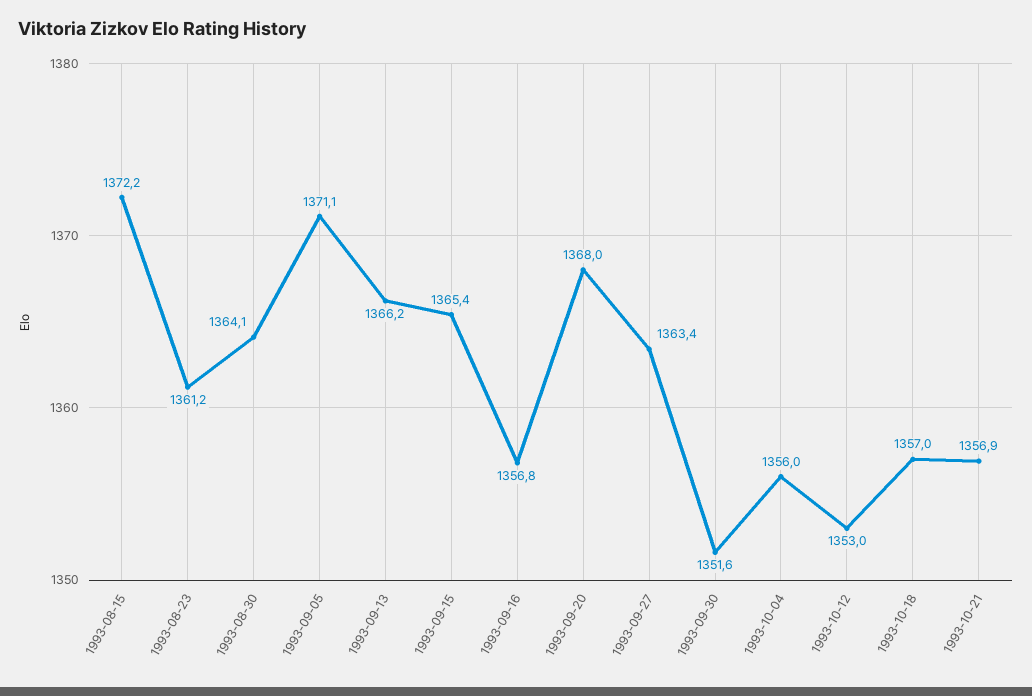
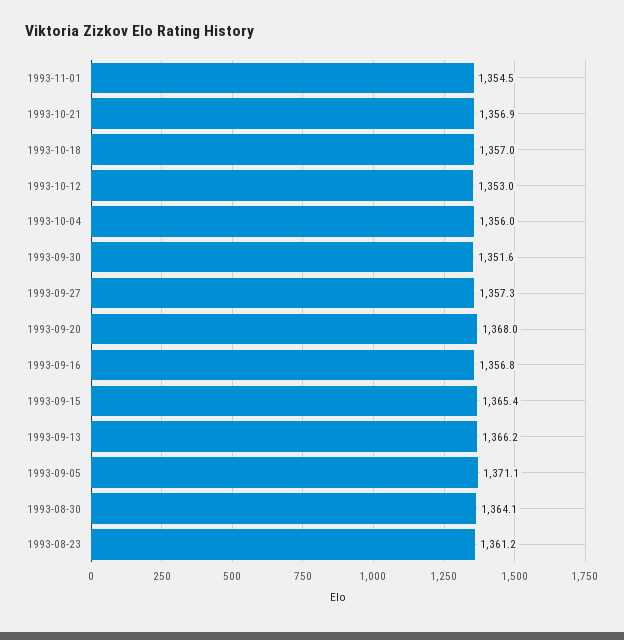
1993-08-15: 1372.2 -> none
1993-09-27: 1363.4 -> 1357.3
1993-11-01: none -> 1354.5

